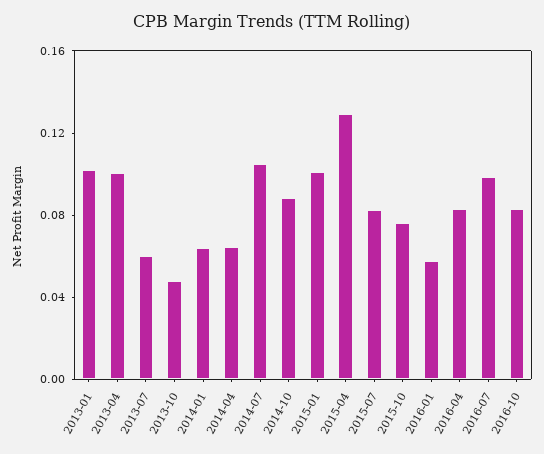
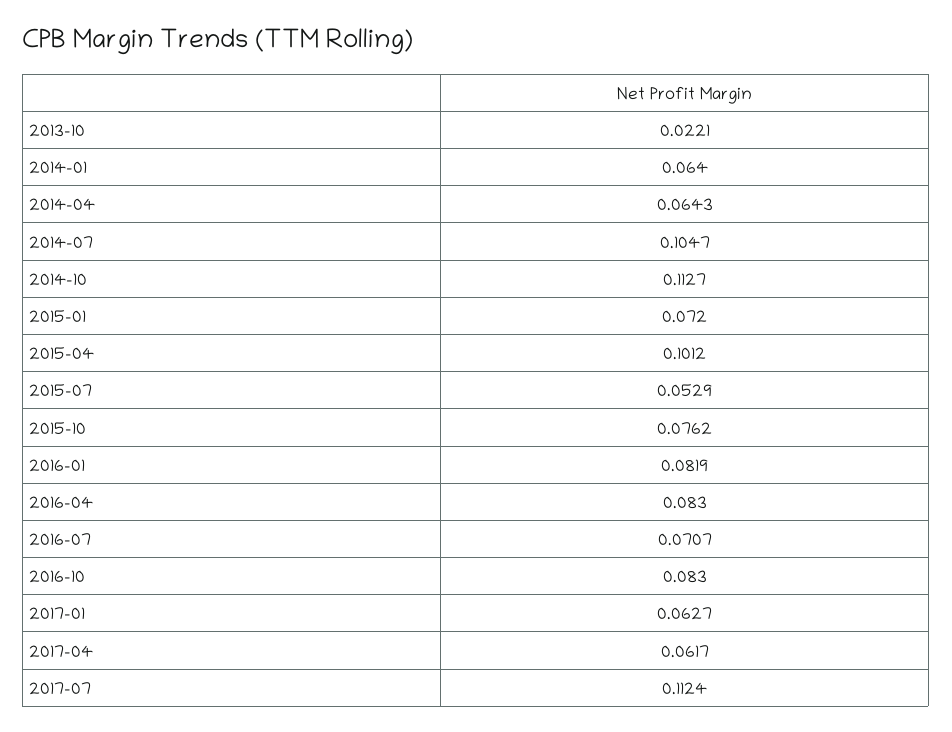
2013-01: 0.1 -> none
2013-04: 0.1 -> none
2013-07: 0.06 -> none
2013-10: 0.05 -> 0.0221
2014-10: 0.09 -> 0.1127
2015-01: 0.1 -> 0.072
2015-04: 0.13 -> 0.1012
2015-07: 0.08 -> 0.0529
2016-01: 0.06 -> 0.0819
2016-07: 0.1 -> 0.0707
2017-01: none -> 0.0627
2017-04: none -> 0.0617
2017-07: none -> 0.1124

